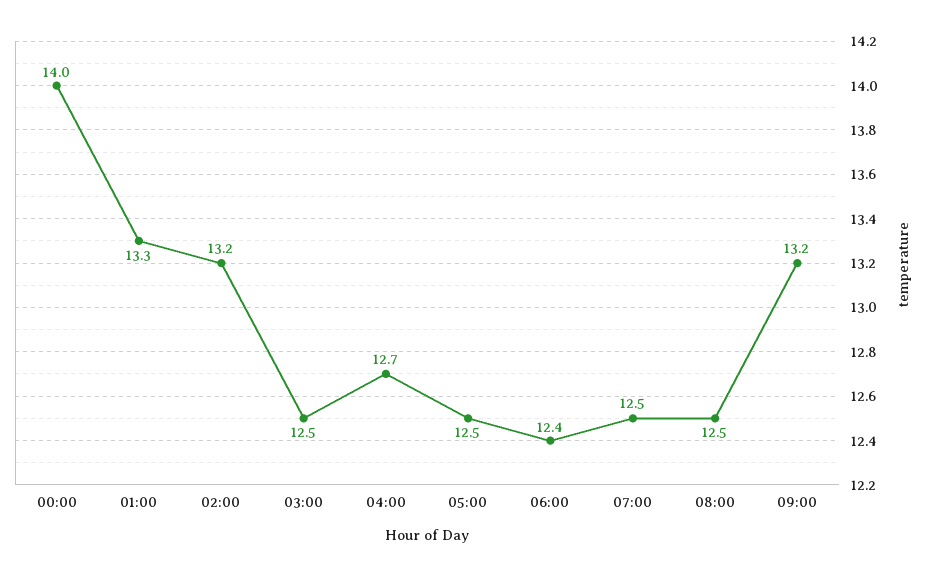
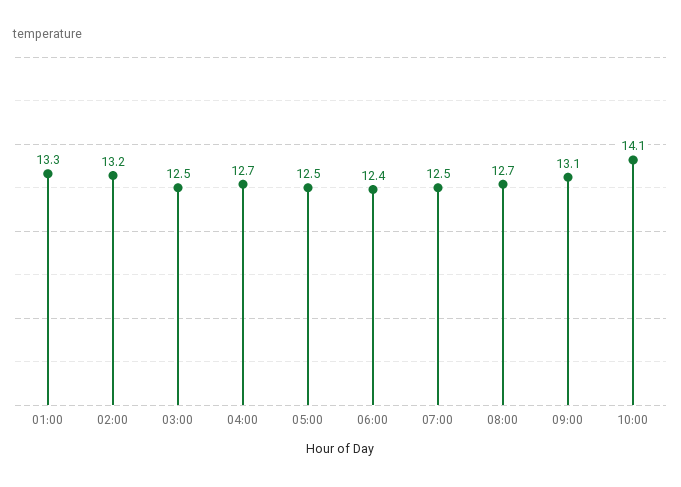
00:00: 14 -> none
08:00: 12.5 -> 12.7
09:00: 13.2 -> 13.1
10:00: none -> 14.1

